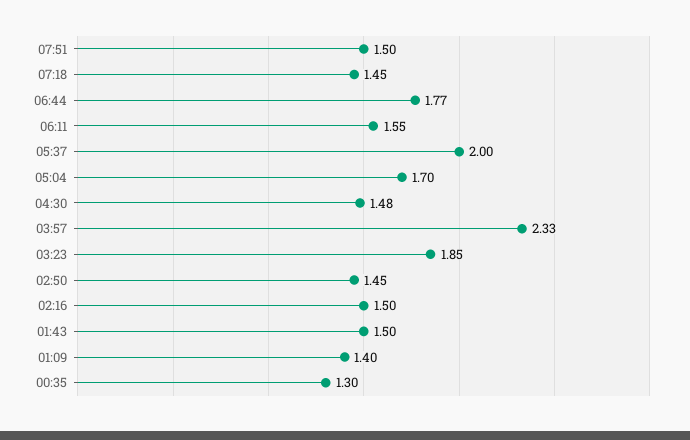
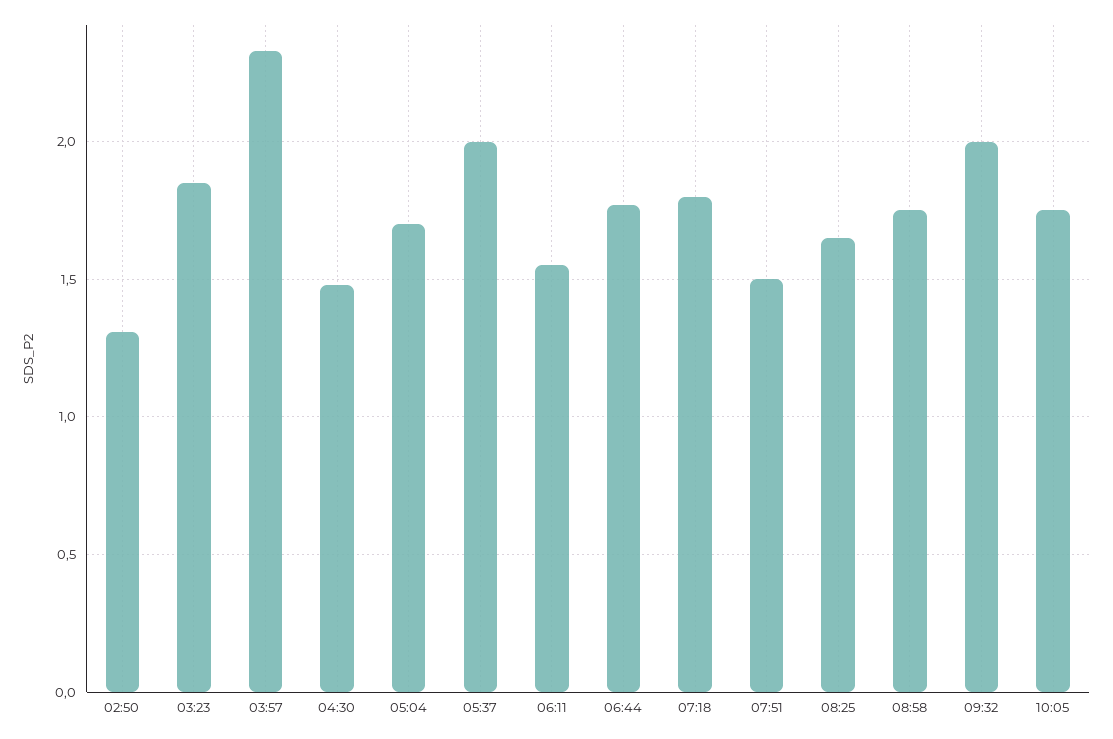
07:18: 1.45 -> 1.8
02:50: 1.45 -> 1.3
02:16: 1.5 -> none
01:43: 1.5 -> none
01:09: 1.4 -> none
00:35: 1.3 -> none
08:25: none -> 1.65
08:58: none -> 1.75
09:32: none -> 2
10:05: none -> 1.75

